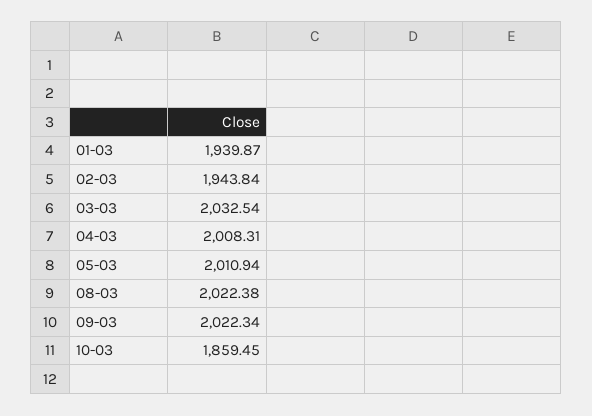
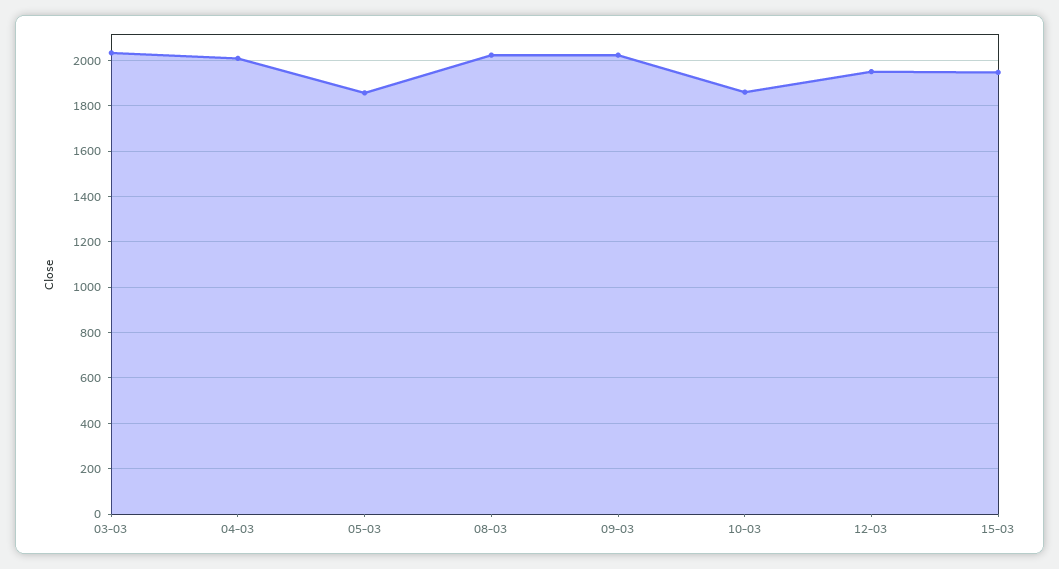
01-03: 1939.87 -> none
02-03: 1943.84 -> none
05-03: 2010.94 -> 1850
12-03: none -> 1950
15-03: none -> 1950

